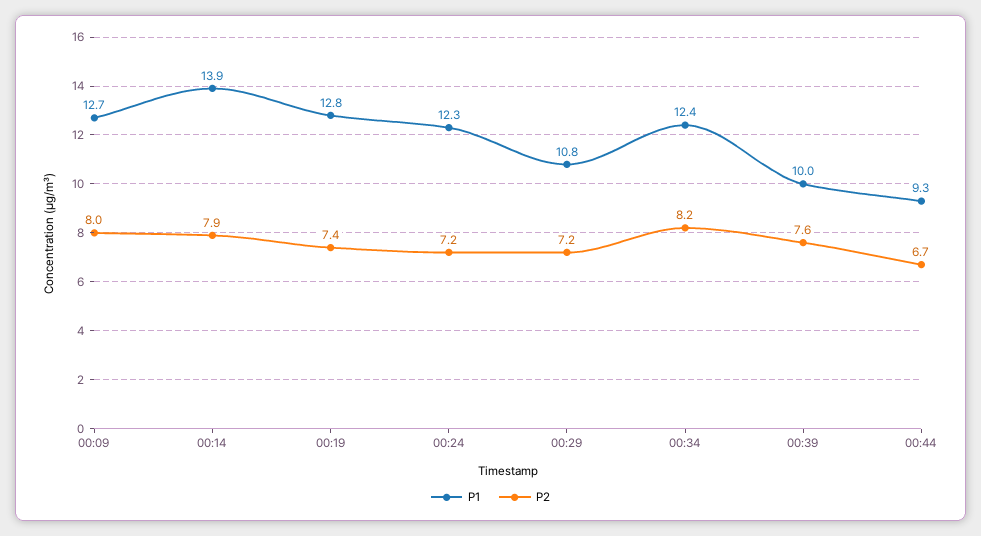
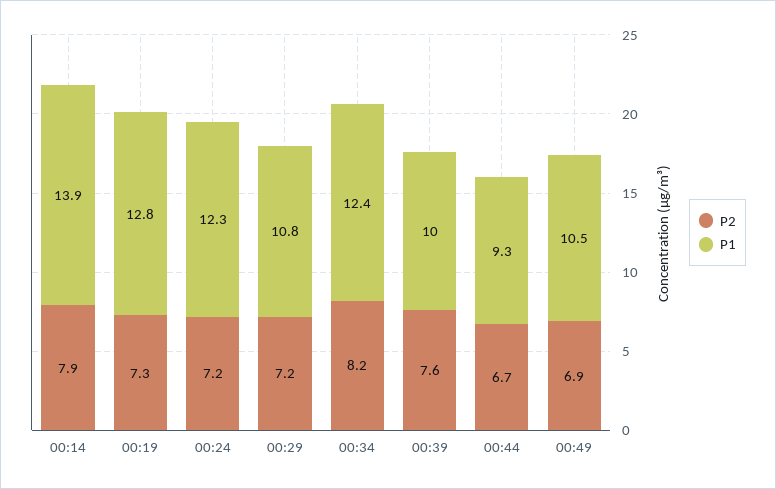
P1, 00:09: 12.7 -> none
P2, 00:09: 8 -> none
P2, 00:19: 7.4 -> 7.3
P2, 00:49: none -> 6.9
P1, 00:49: none -> 10.5

